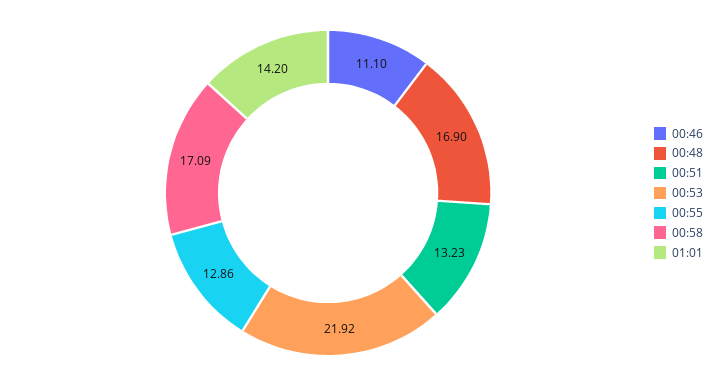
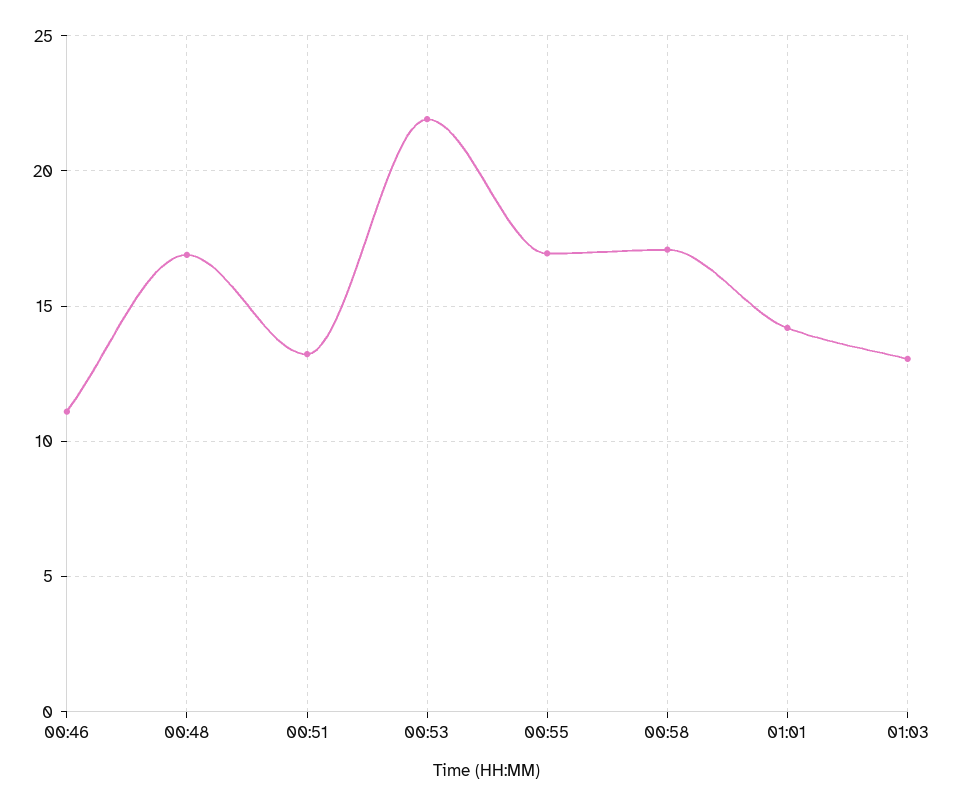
00:55: 12.86 -> 17
01:03: none -> 13

